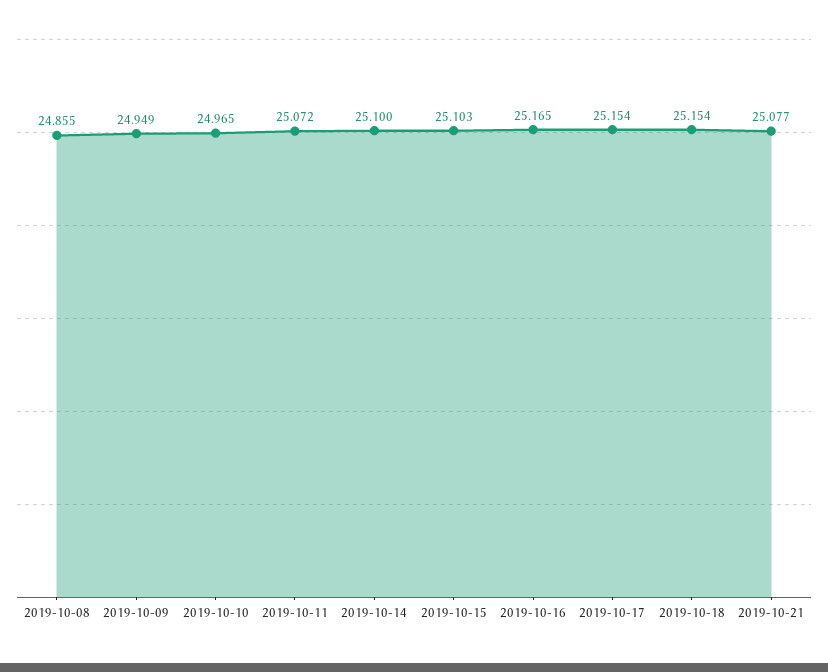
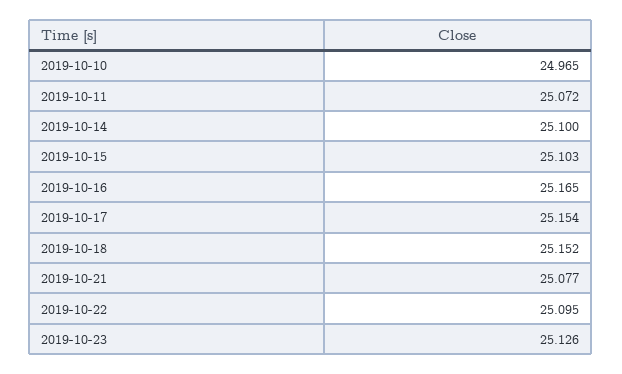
2019-10-08: 24.855 -> none
2019-10-09: 24.949 -> none
2019-10-18: 25.154 -> 25.152
2019-10-22: none -> 25.095
2019-10-23: none -> 25.126

